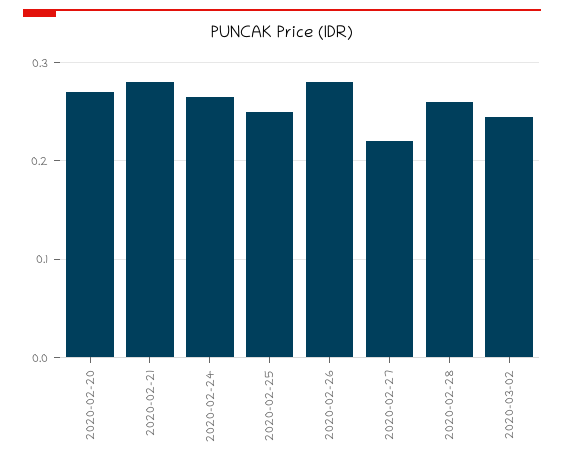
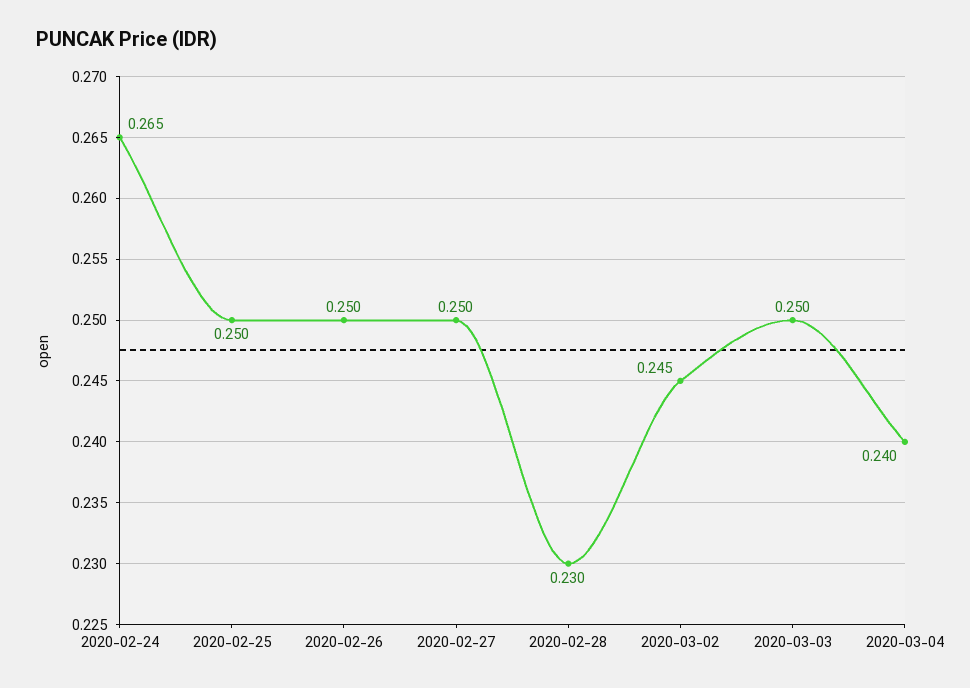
2020-02-20: 0.27 -> none
2020-02-21: 0.28 -> none
2020-02-26: 0.28 -> 0.25
2020-02-27: 0.22 -> 0.25
2020-02-28: 0.26 -> 0.23
2020-03-03: none -> 0.25
2020-03-04: none -> 0.24

